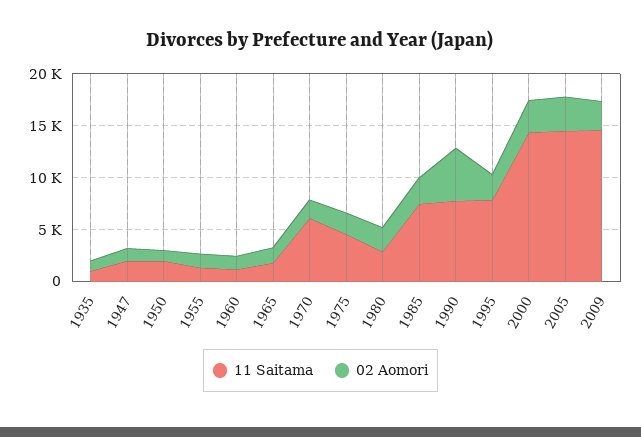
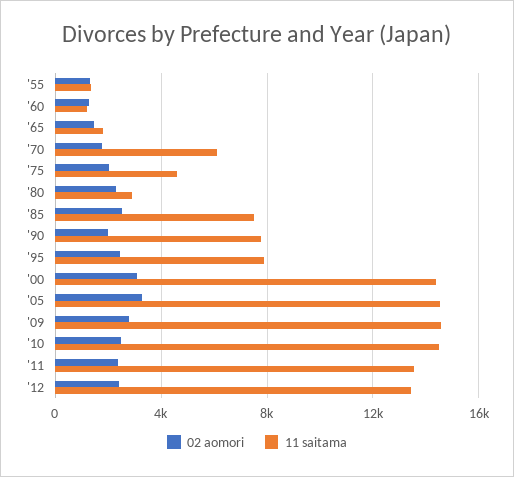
11 Saitama, 1935: 1000 -> none
02 Aomori, 1935: 1000 -> none
11 Saitama, 1947: 2000 -> none
02 Aomori, 1947: 1000 -> none
11 Saitama, 1950: 2000 -> none
02 Aomori, 1950: 1000 -> none
02 Aomori, 1990: 5000 -> 2000
02 Aomori, '10: none -> 2500
11 Saitama, '10: none -> 14500
02 Aomori, '11: none -> 2500
11 Saitama, '11: none -> 13500
02 Aomori, '12: none -> 2500
11 Saitama, '12: none -> 13500

